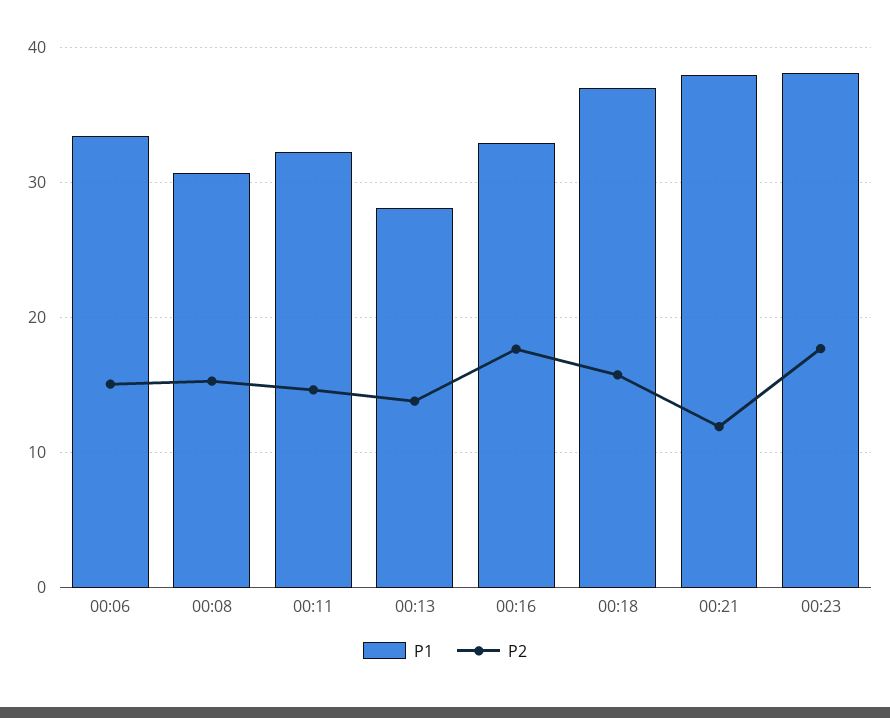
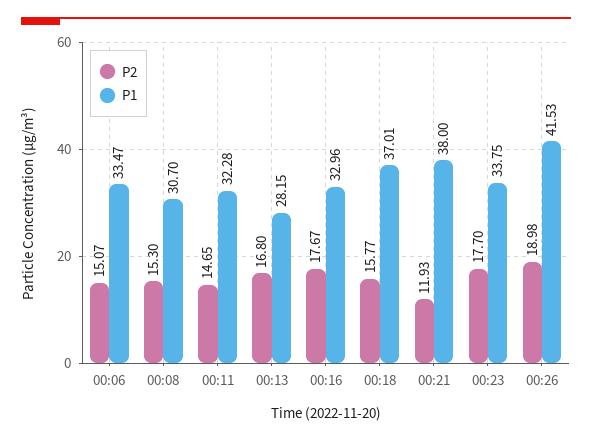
P2, 00:13: 14 -> 16.8
P1, 00:23: 38 -> 33.75
P2, 00:26: none -> 18.98
P1, 00:26: none -> 41.53

